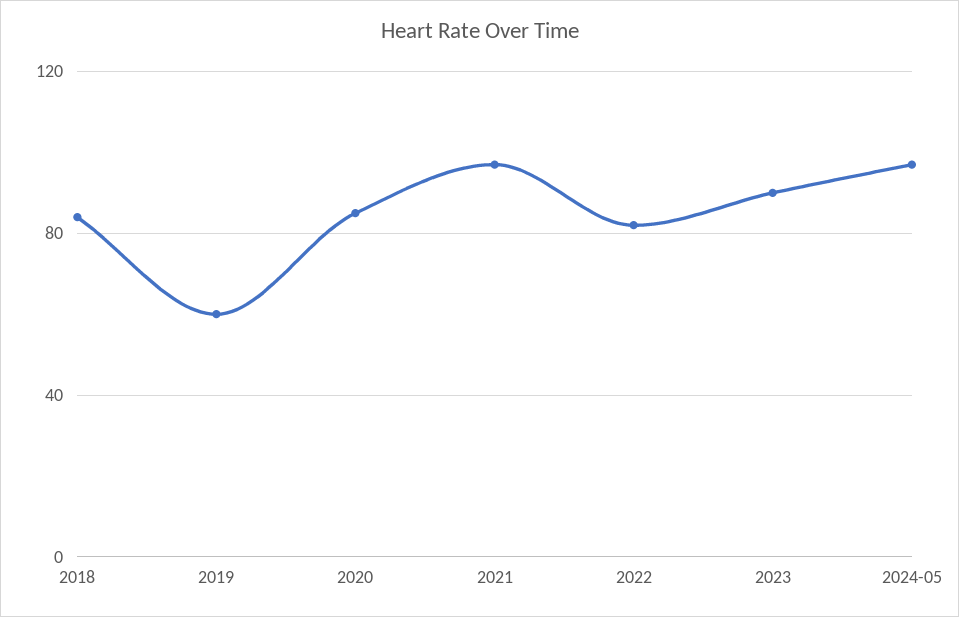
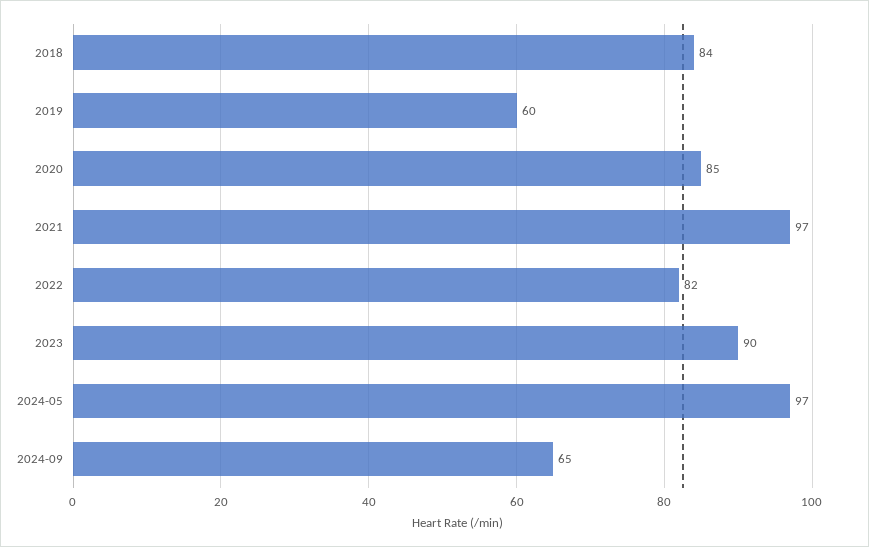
2024-09: none -> 65

